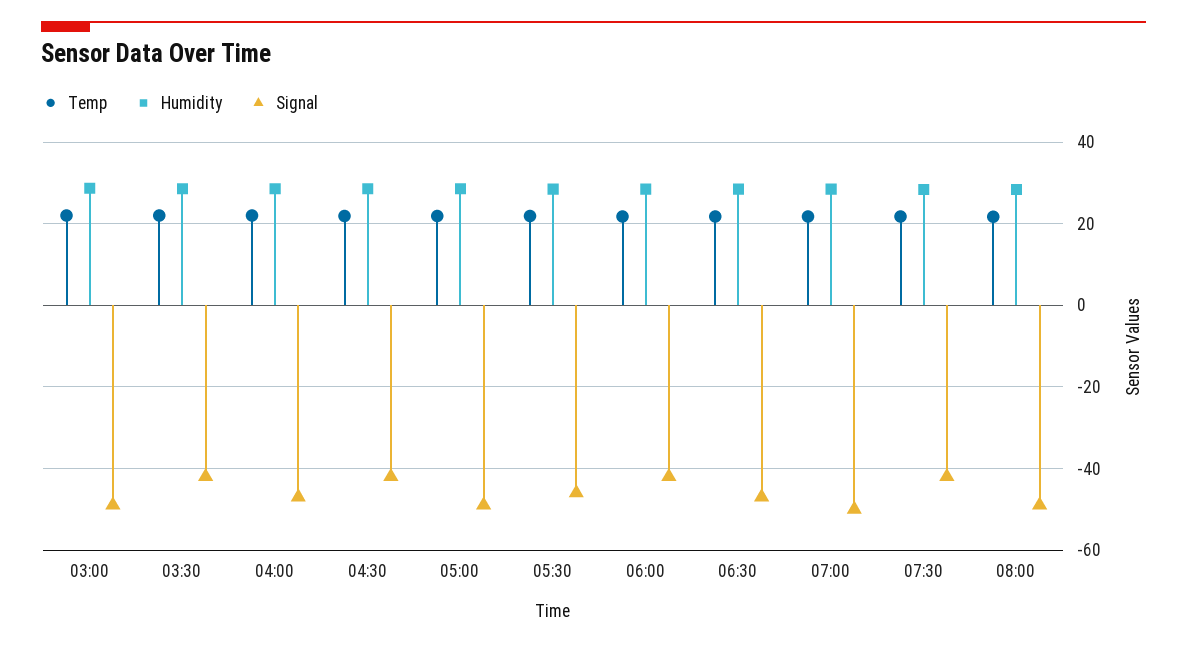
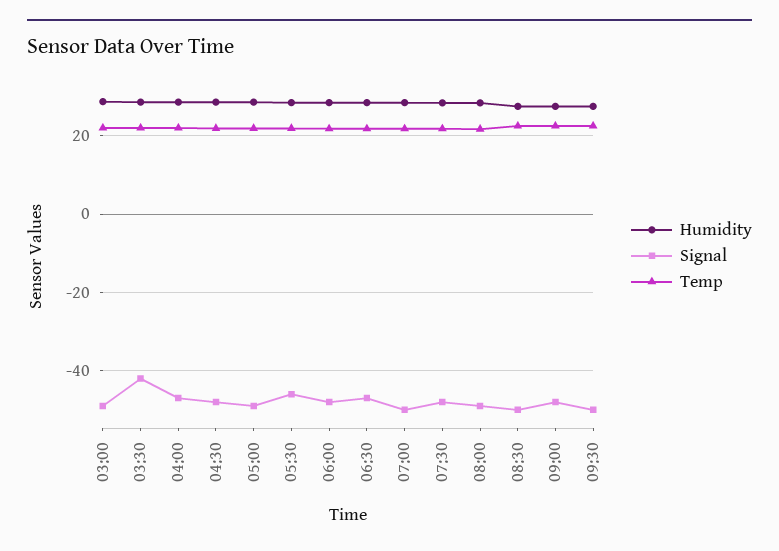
Signal, 04:30: -42 -> -48
Signal, 06:00: -42 -> -48
Signal, 07:30: -42 -> -48
Humidity, 08:30: none -> 28
Signal, 08:30: none -> -50
Temp, 08:30: none -> 22
Humidity, 09:00: none -> 28
Signal, 09:00: none -> -48
Temp, 09:00: none -> 22
Humidity, 09:30: none -> 28
Signal, 09:30: none -> -50
Temp, 09:30: none -> 22

